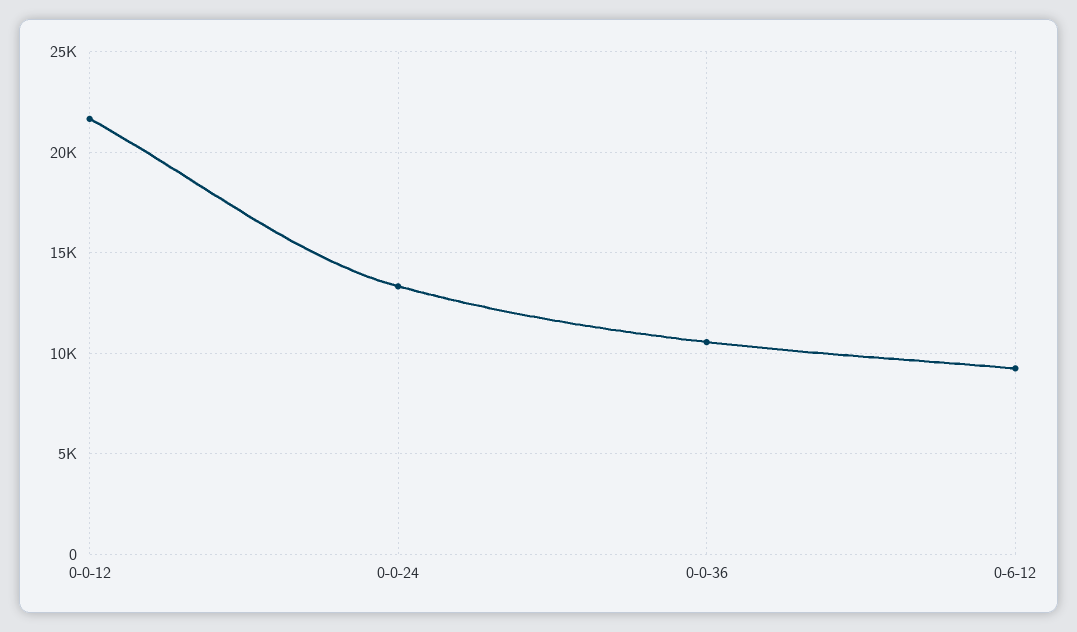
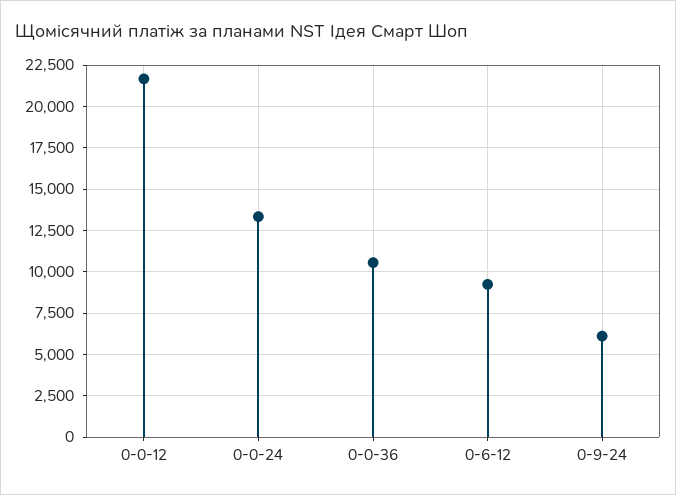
0-9-24: none -> 6000

